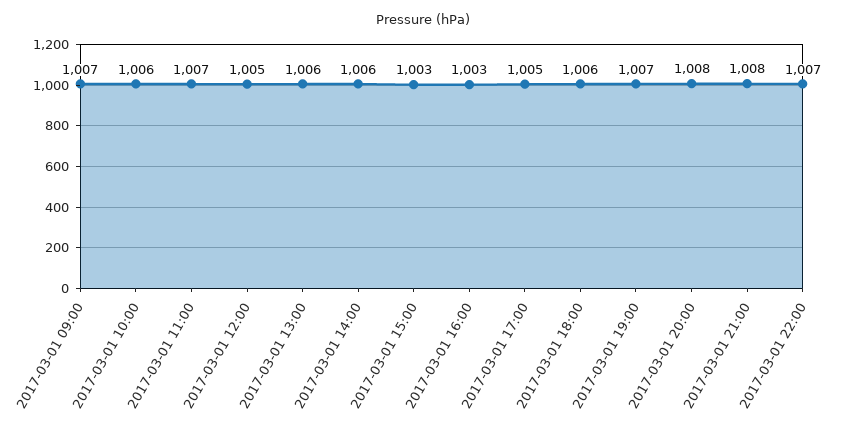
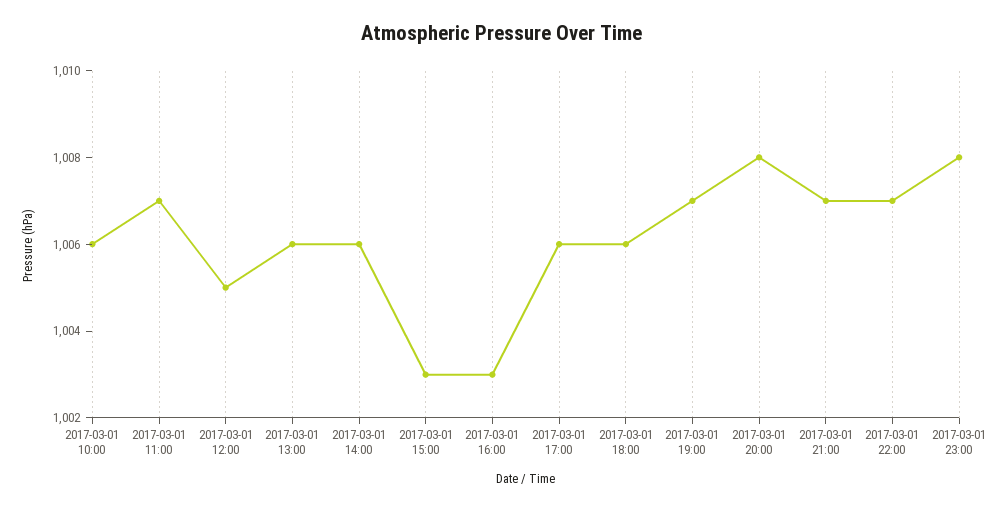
2017-03-01 09:00: 1007 -> none
2017-03-01 17:00: 1005 -> 1006
2017-03-01 21:00: 1008 -> 1007
2017-03-01 23:00: none -> 1008

